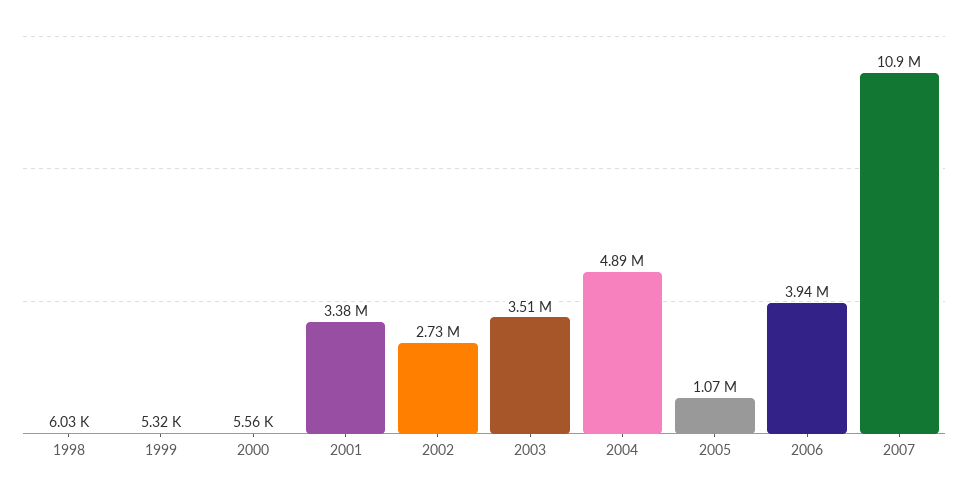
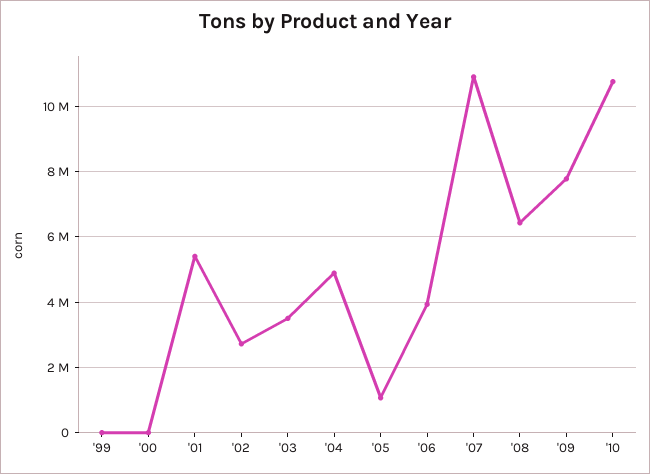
1998: 6030 -> none
2001: 3380000 -> 5400000
'08: none -> 6400000
'09: none -> 7800000
'10: none -> 10800000

